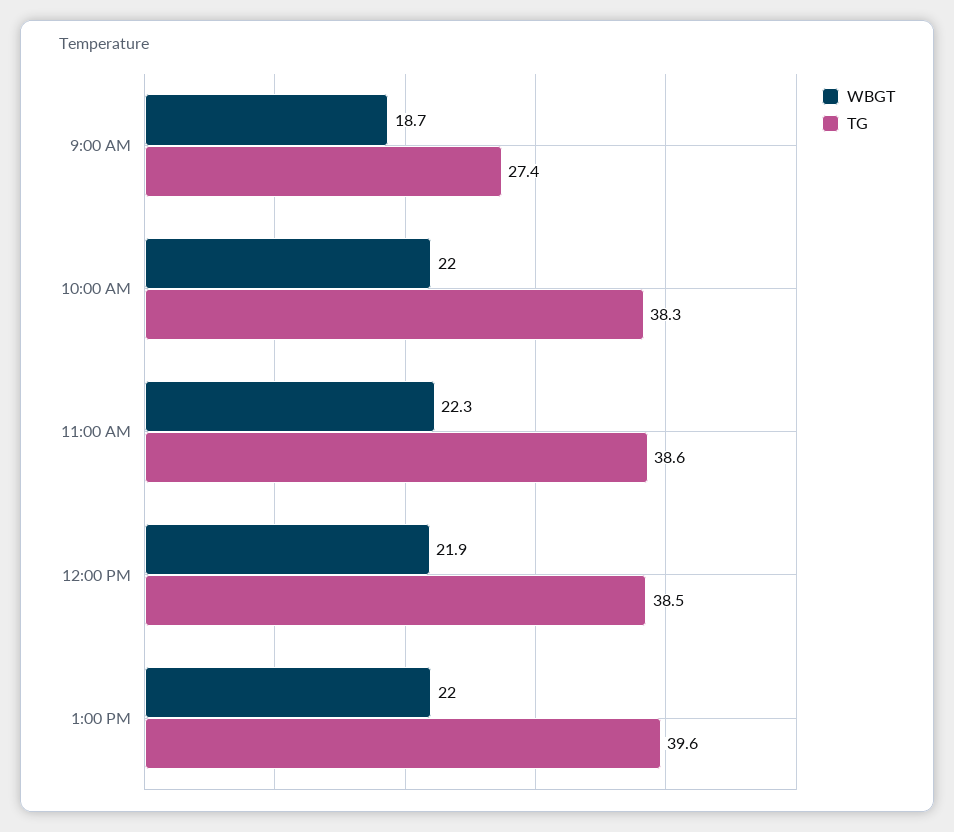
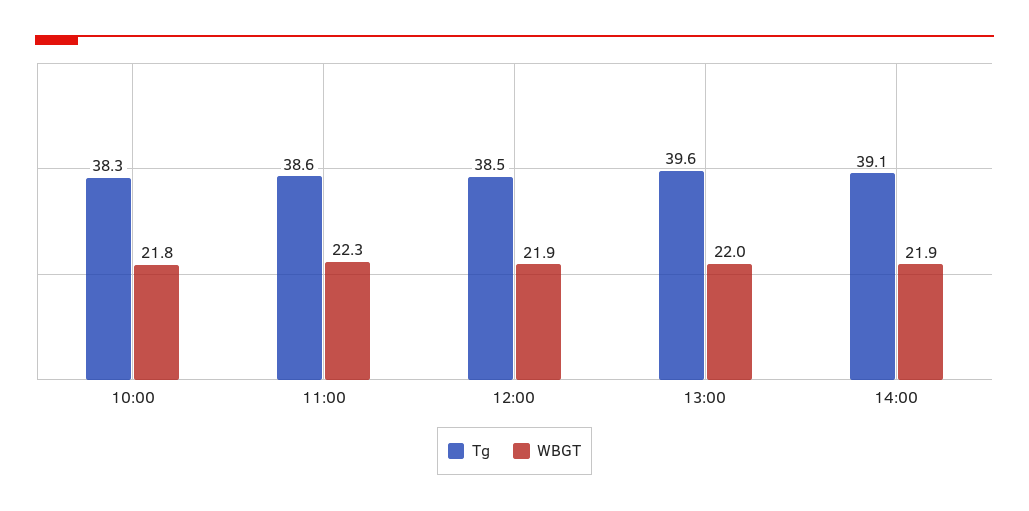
WBGT, 9:00 AM: 18.7 -> none
TG, 9:00 AM: 27.4 -> none
WBGT, 10:00 AM: 22 -> 21.8
TG, 14:00: none -> 39.1
WBGT, 14:00: none -> 21.9

